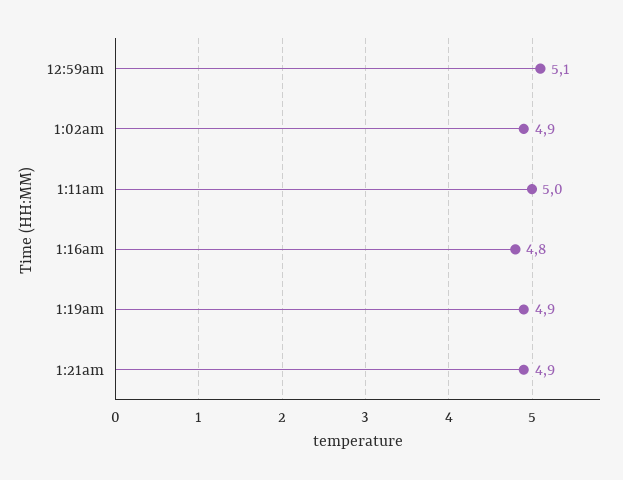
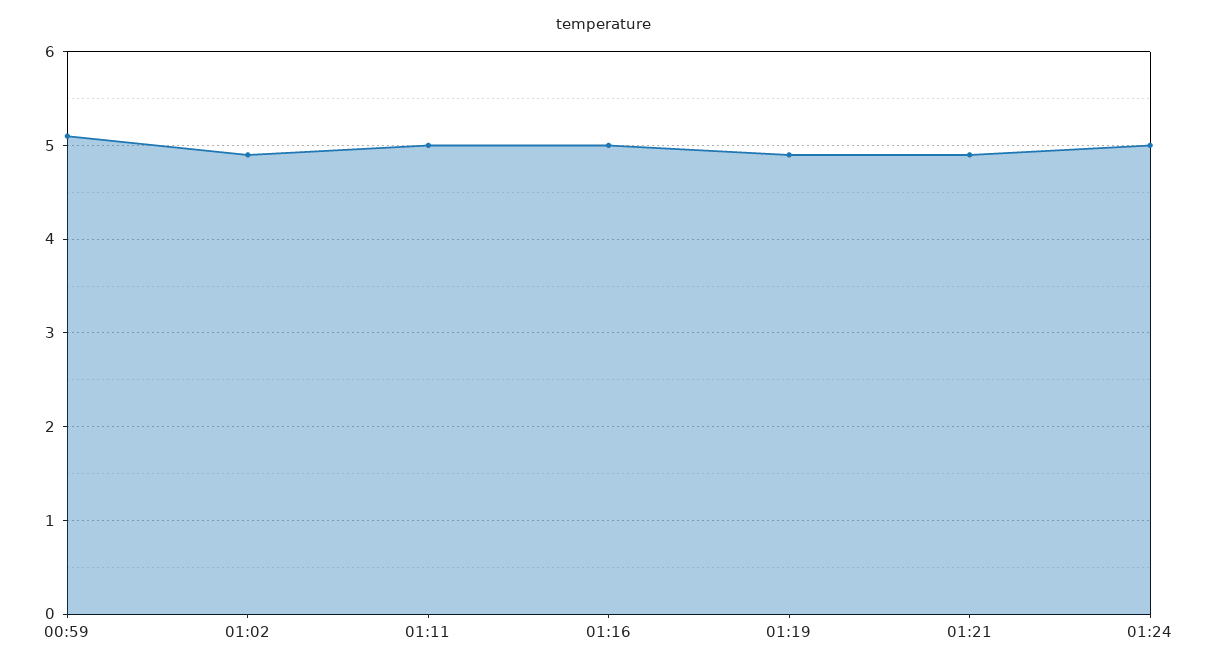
1:16am: 4.8 -> 5
01:24: none -> 5

